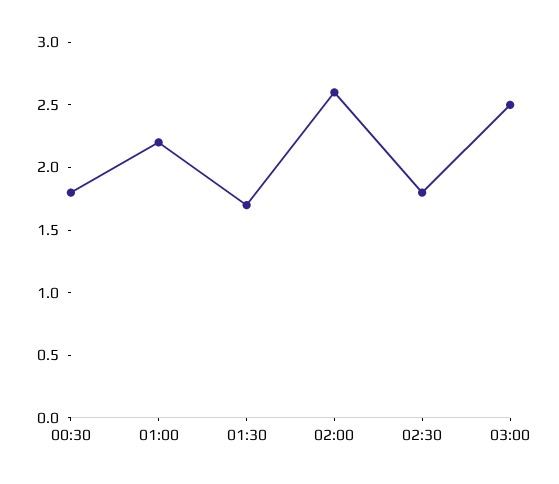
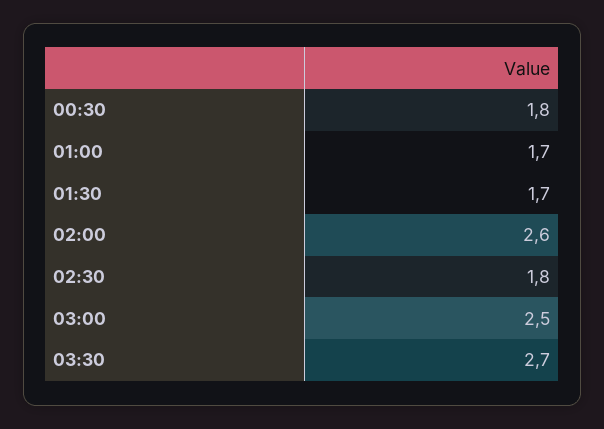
01:00: 2.2 -> 1.7
03:30: none -> 2.7

